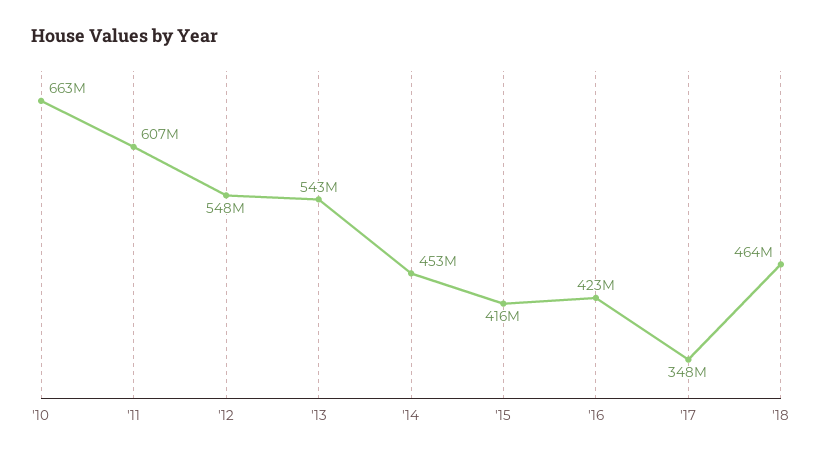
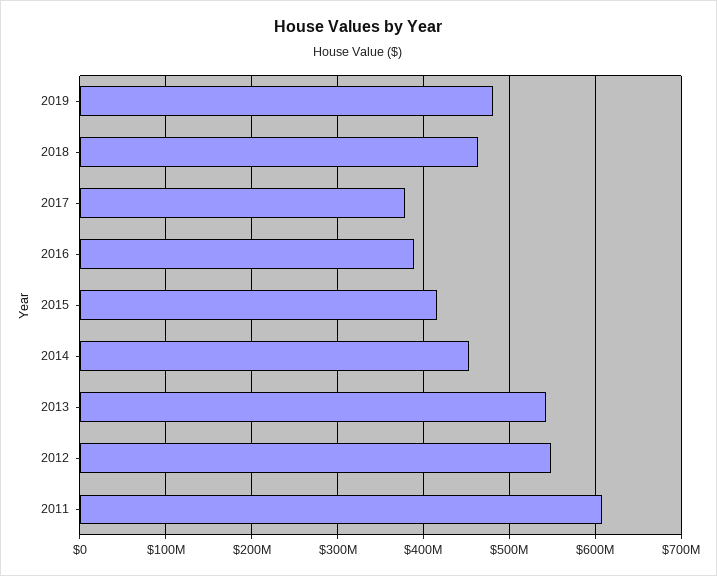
'10: 663000000 -> none
'16: 423000000 -> 390000000
'17: 348000000 -> 380000000
2019: none -> 480000000

